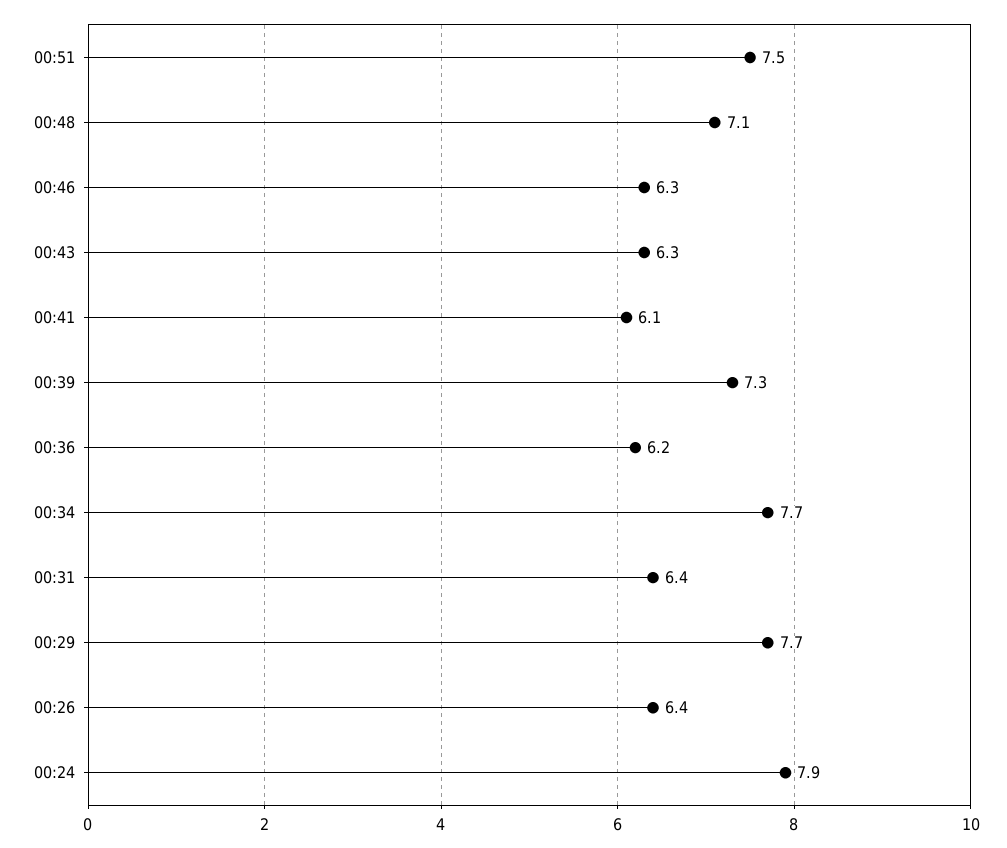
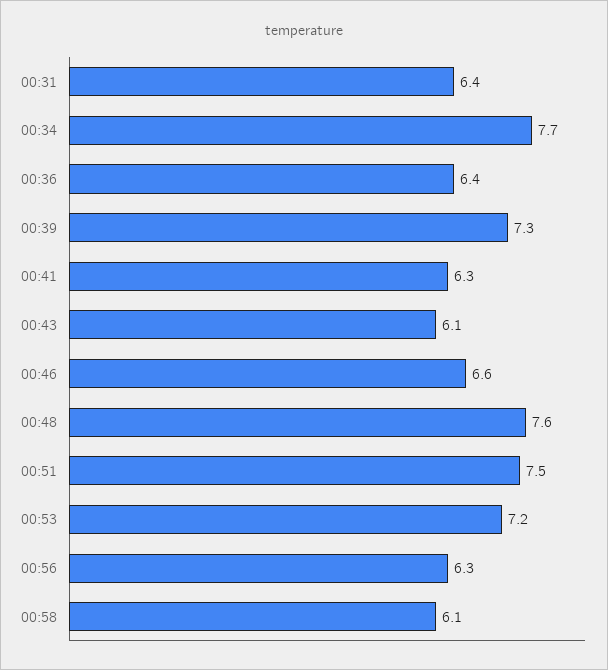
00:48: 7.1 -> 7.6
00:46: 6.3 -> 6.6
00:43: 6.3 -> 6.1
00:41: 6.1 -> 6.3
00:36: 6.2 -> 6.4
00:29: 7.7 -> none
00:26: 6.4 -> none
00:24: 7.9 -> none
00:53: none -> 7.2
00:56: none -> 6.3
00:58: none -> 6.1

